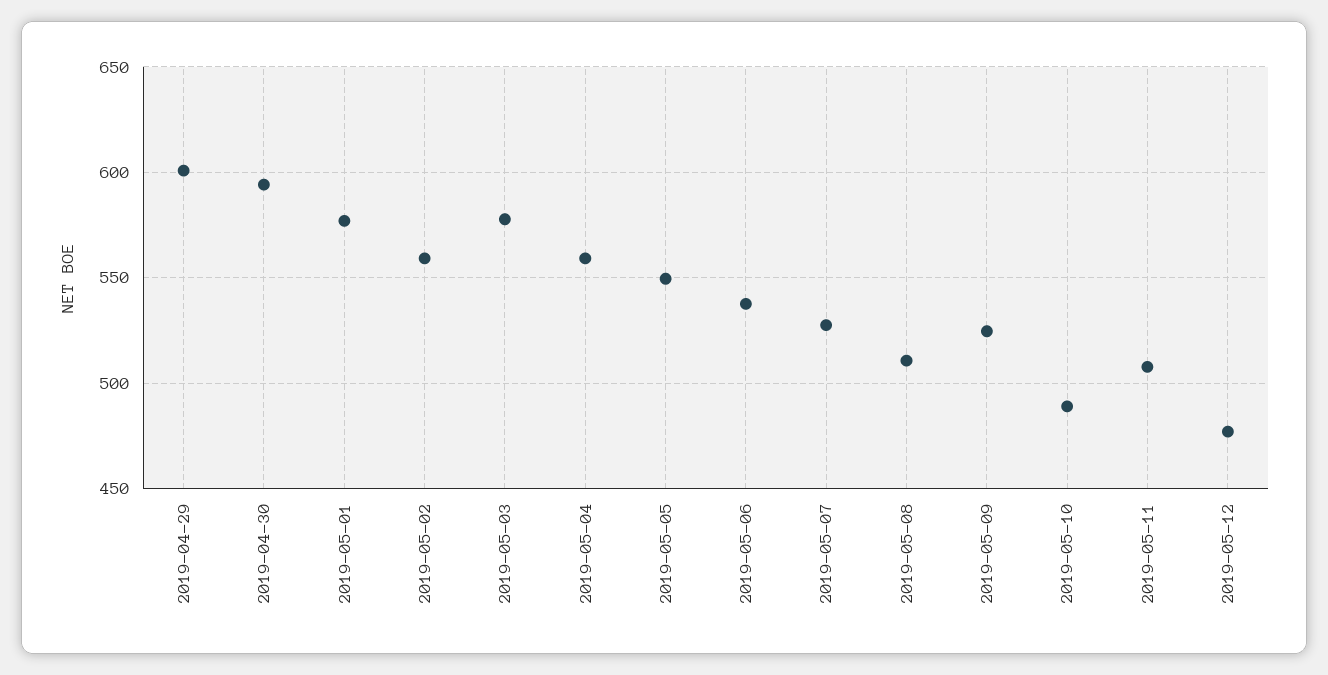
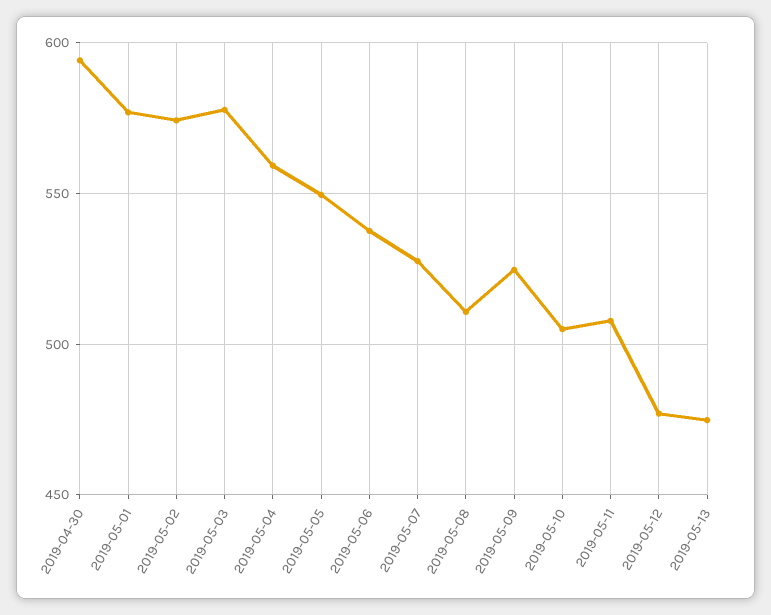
2019-04-29: 600 -> none
2019-05-02: 560 -> 575
2019-05-10: 490 -> 505
2019-05-13: none -> 475

